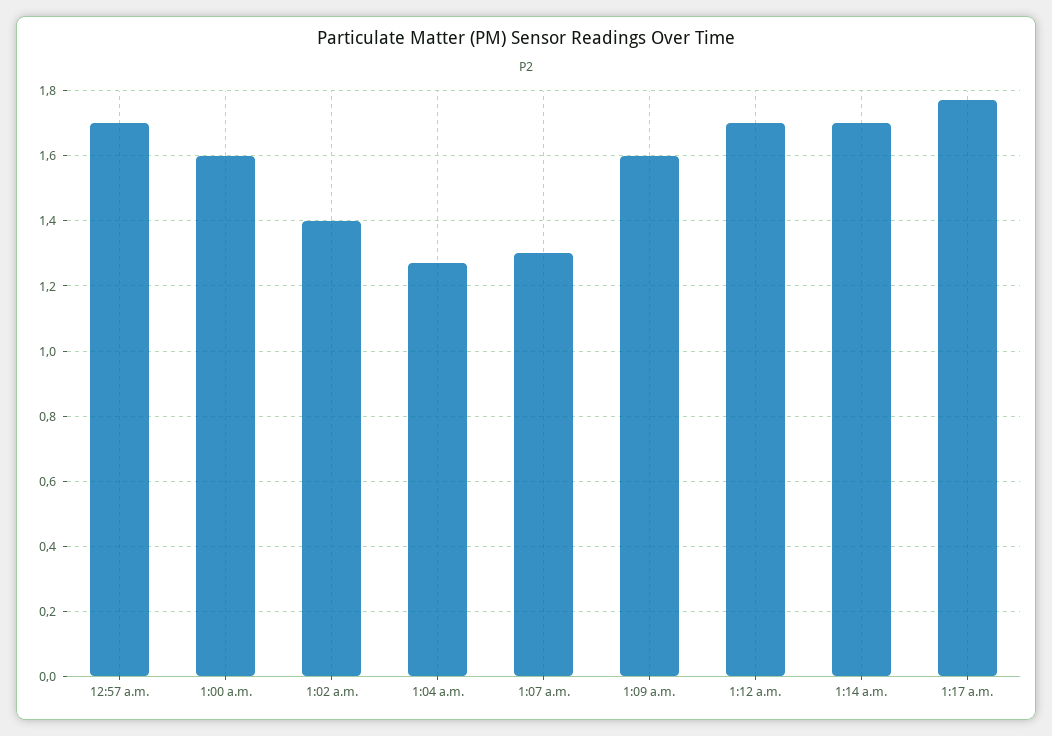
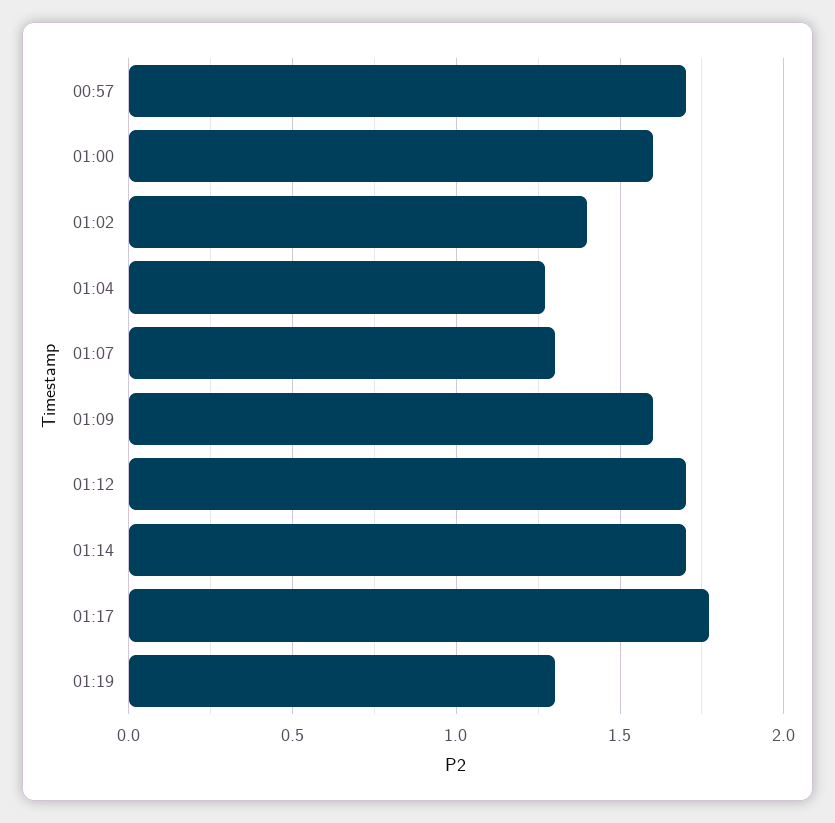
01:19: none -> 1.3

